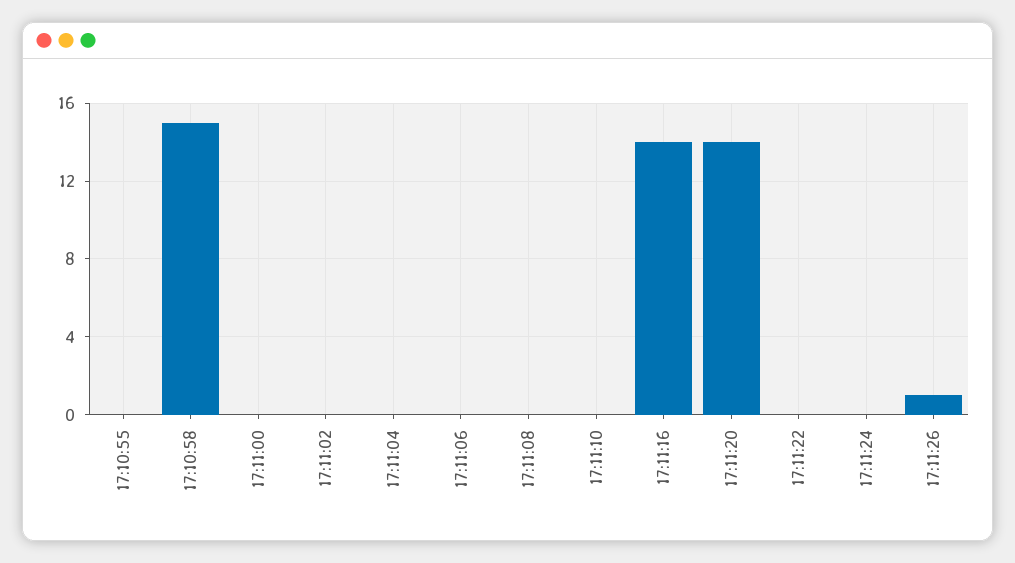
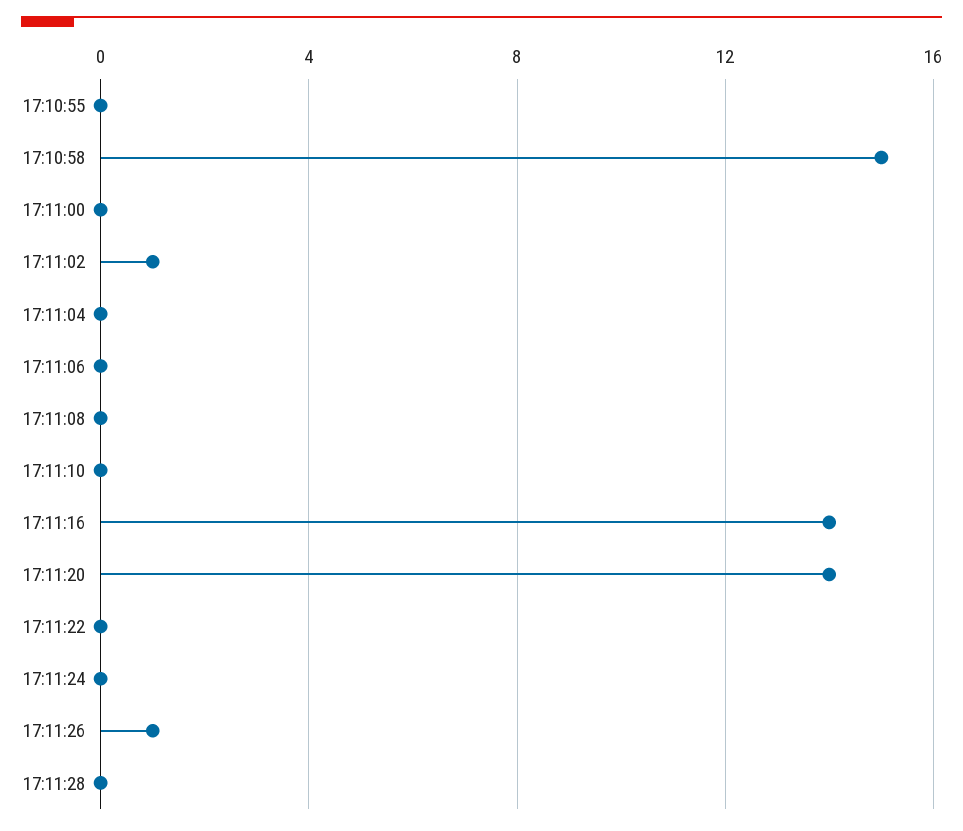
17:11:02: 0 -> 1
17:11:28: none -> 0

